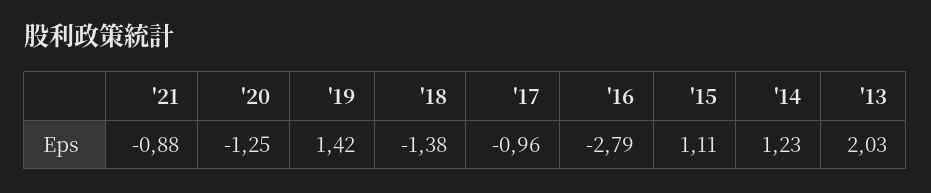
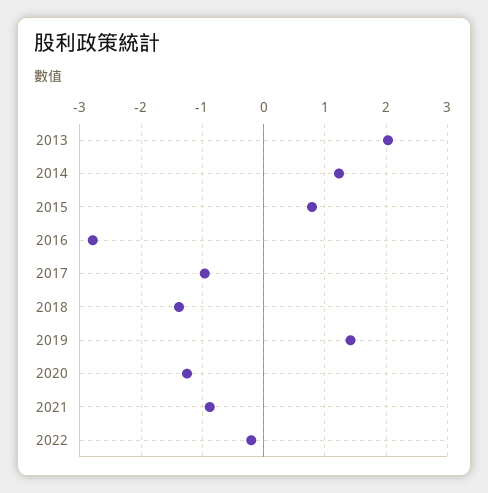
'15: 1.11 -> 0.8
2022: none -> -0.2

